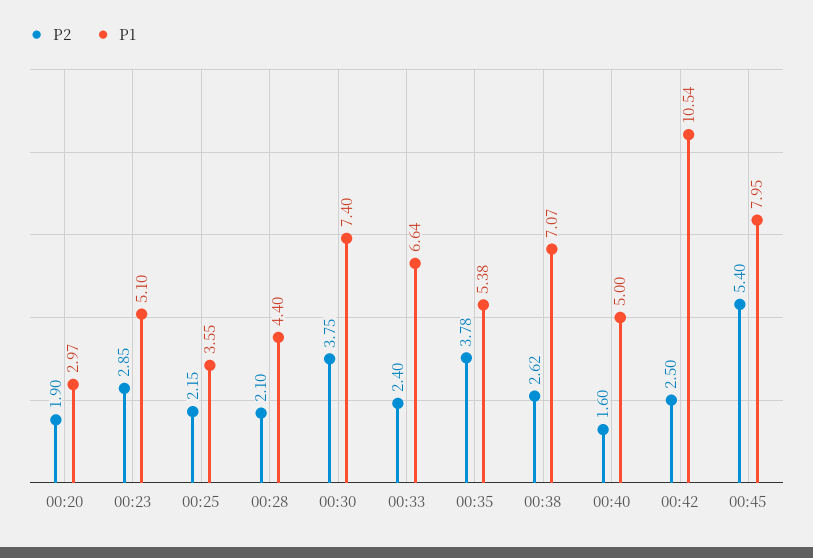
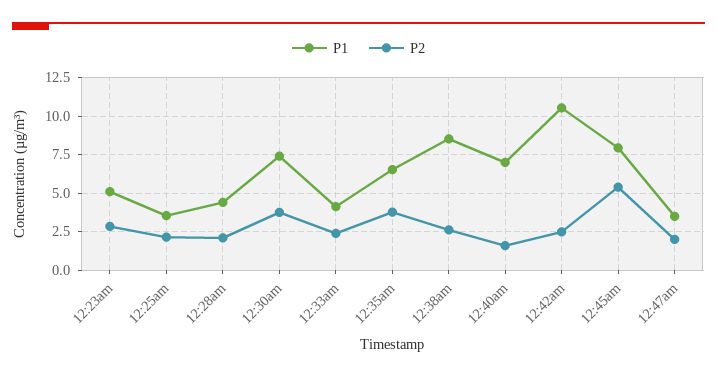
P2, 00:20: 1.9 -> none
P1, 00:20: 2.97 -> none
P1, 00:33: 6.64 -> 4
P1, 00:35: 5.38 -> 6.5
P1, 00:38: 7.07 -> 8.5
P1, 00:40: 5 -> 7
P1, 12:47am: none -> 3.5
P2, 12:47am: none -> 2

